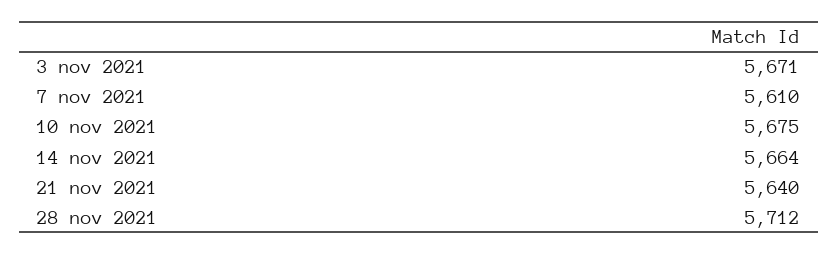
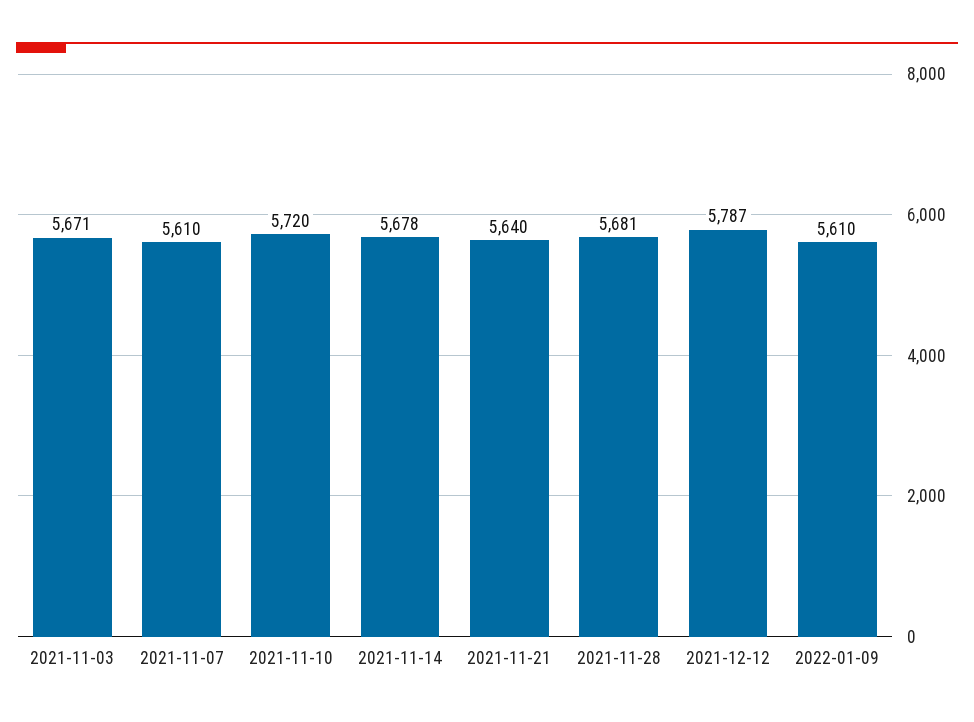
10 nov 2021: 5675 -> 5720
14 nov 2021: 5664 -> 5678
28 nov 2021: 5712 -> 5681
2021-12-12: none -> 5787
2022-01-09: none -> 5610

